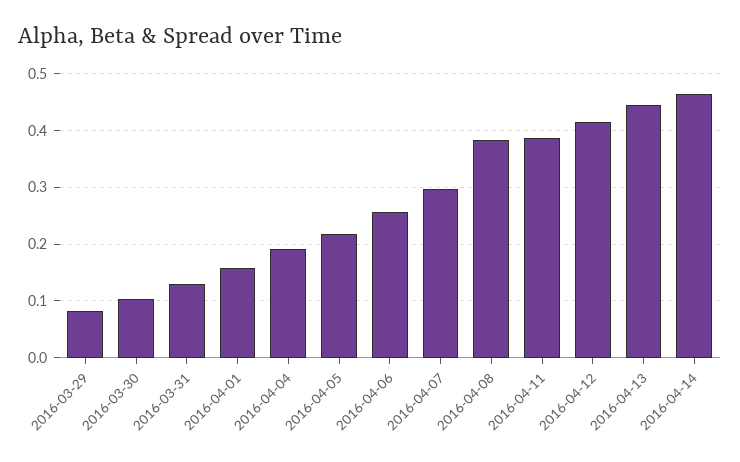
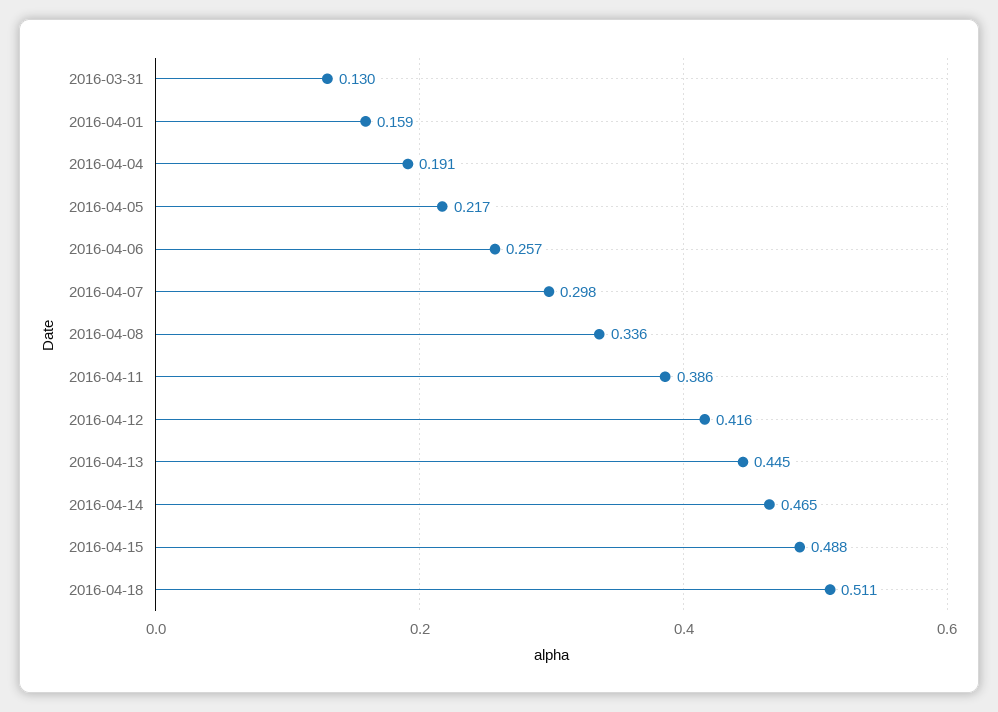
2016-03-29: 0.08 -> none
2016-03-30: 0.1 -> none
2016-04-08: 0.38 -> 0.336
2016-04-15: none -> 0.488
2016-04-18: none -> 0.511

